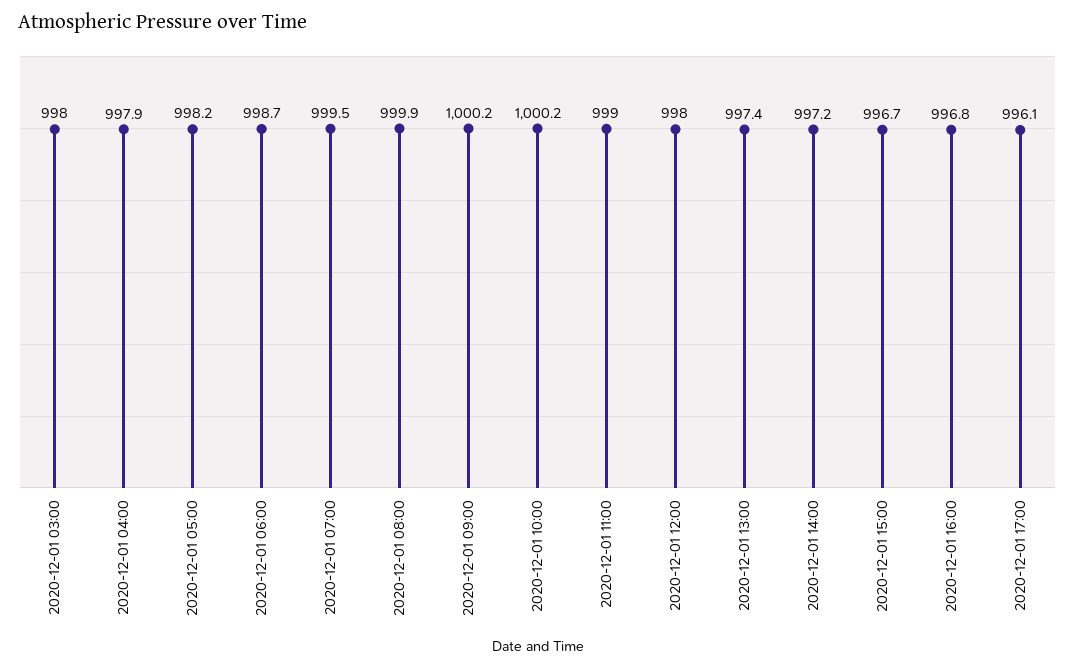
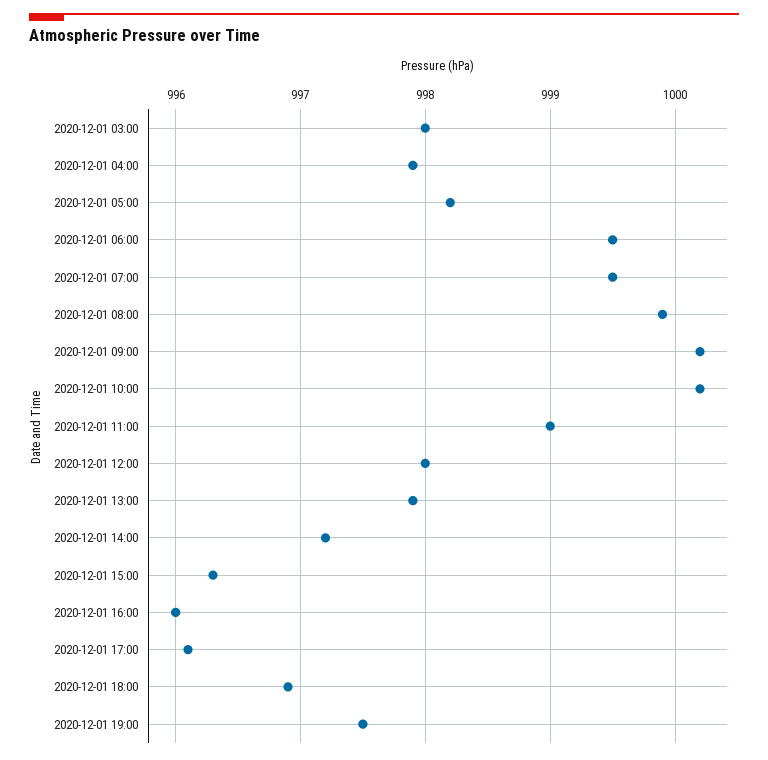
2020-12-01 06:00: 998.7 -> 999.5
2020-12-01 13:00: 997.4 -> 997.9
2020-12-01 15:00: 996.7 -> 996.3
2020-12-01 16:00: 996.8 -> 996
2020-12-01 18:00: none -> 996.9
2020-12-01 19:00: none -> 997.5

